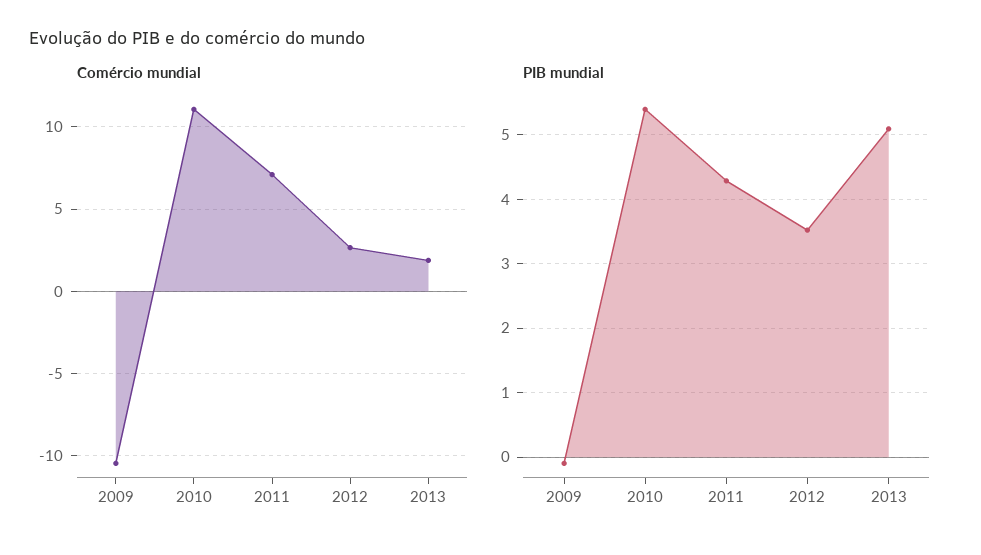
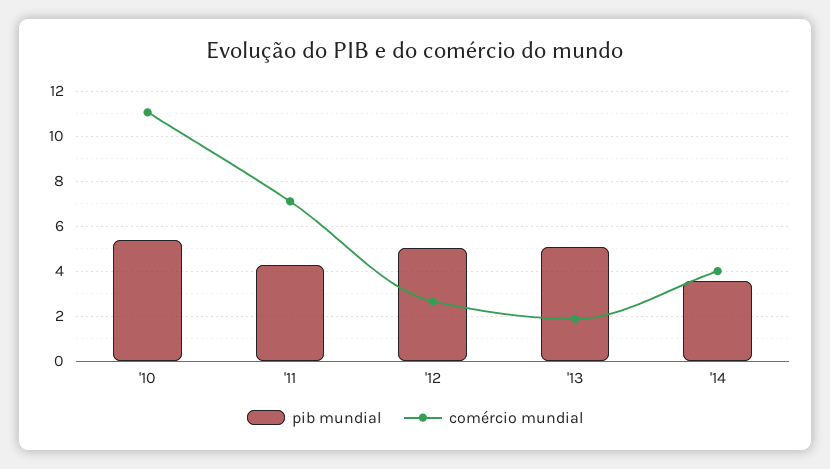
Comércio mundial, 2009: -10.5 -> none
PIB mundial, 2009: -0.1 -> none
PIB mundial, 2012: 3.5 -> 5
PIB mundial, '14: none -> 3.5
Comércio mundial, '14: none -> 4

